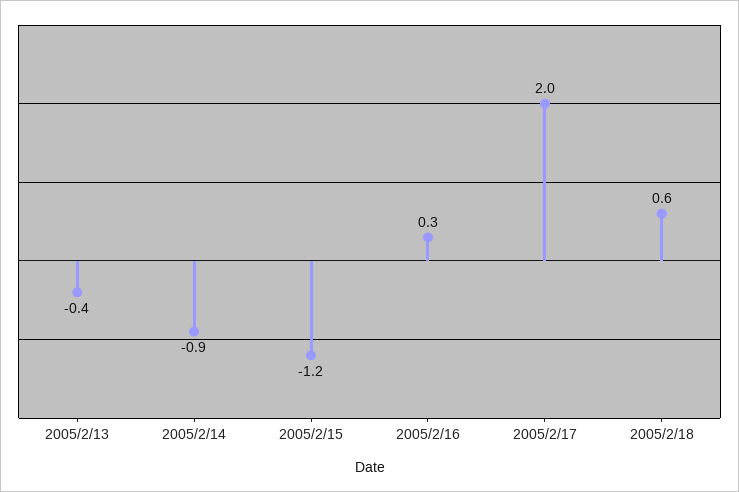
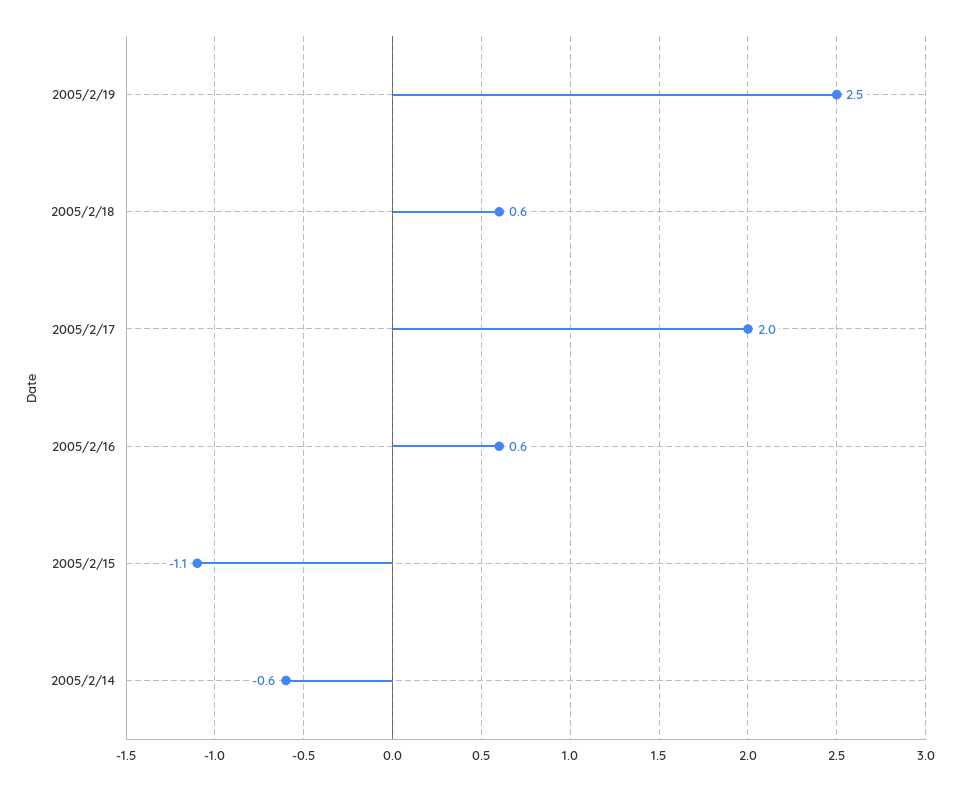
2005/2/13: -0.4 -> none
2005/2/14: -0.9 -> -0.6
2005/2/15: -1.2 -> -1.1
2005/2/16: 0.3 -> 0.6
2005/2/19: none -> 2.5

